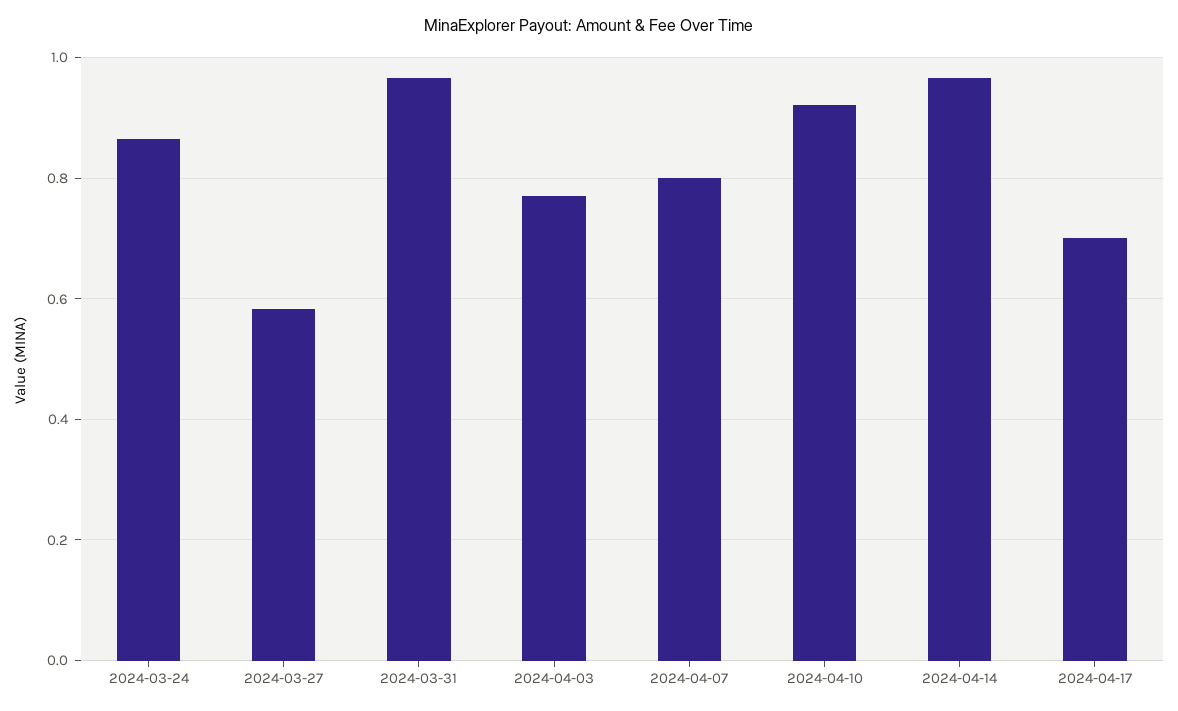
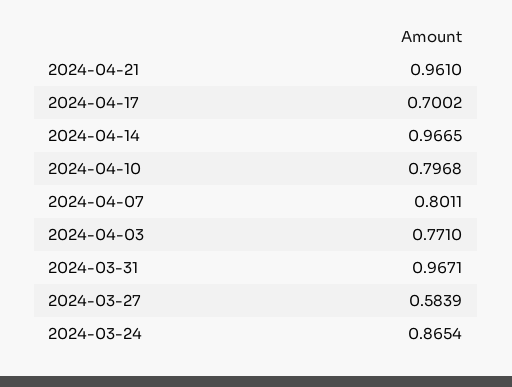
2024-04-10: 0.92 -> 0.7968
2024-04-21: none -> 0.961

